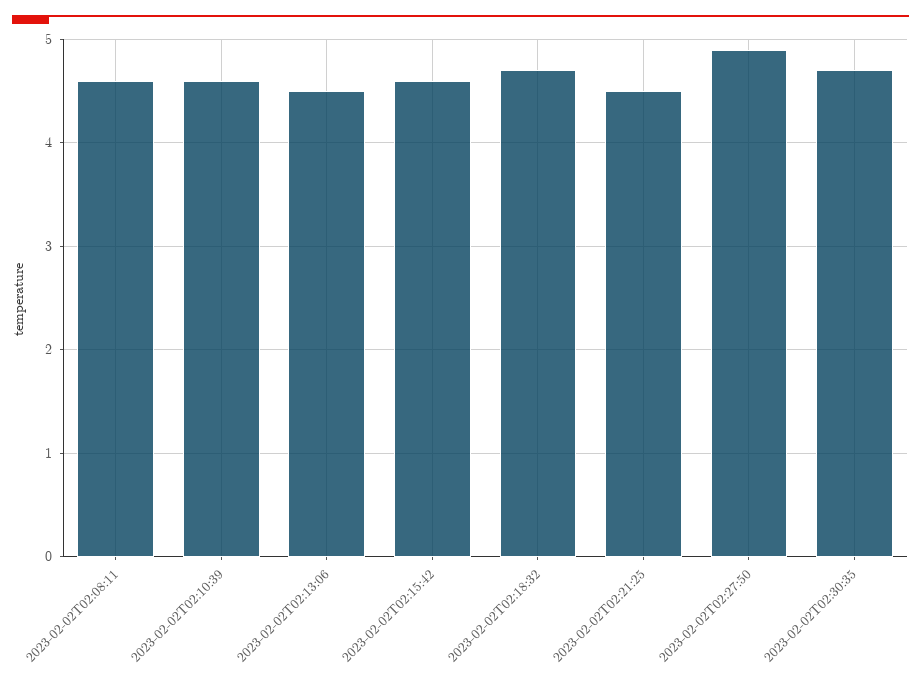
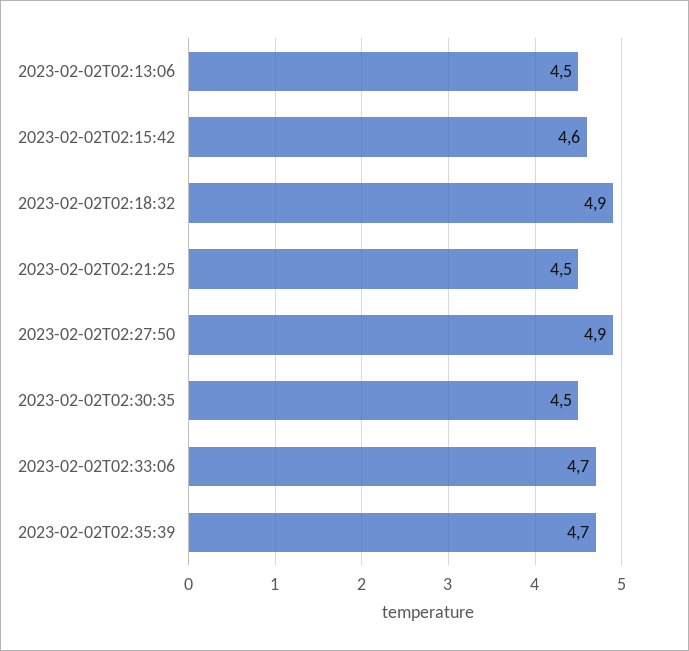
2023-02-02T02:08:11: 4.6 -> none
2023-02-02T02:10:39: 4.6 -> none
2023-02-02T02:18:32: 4.7 -> 4.9
2023-02-02T02:30:35: 4.7 -> 4.5
2023-02-02T02:33:06: none -> 4.7
2023-02-02T02:35:39: none -> 4.7

